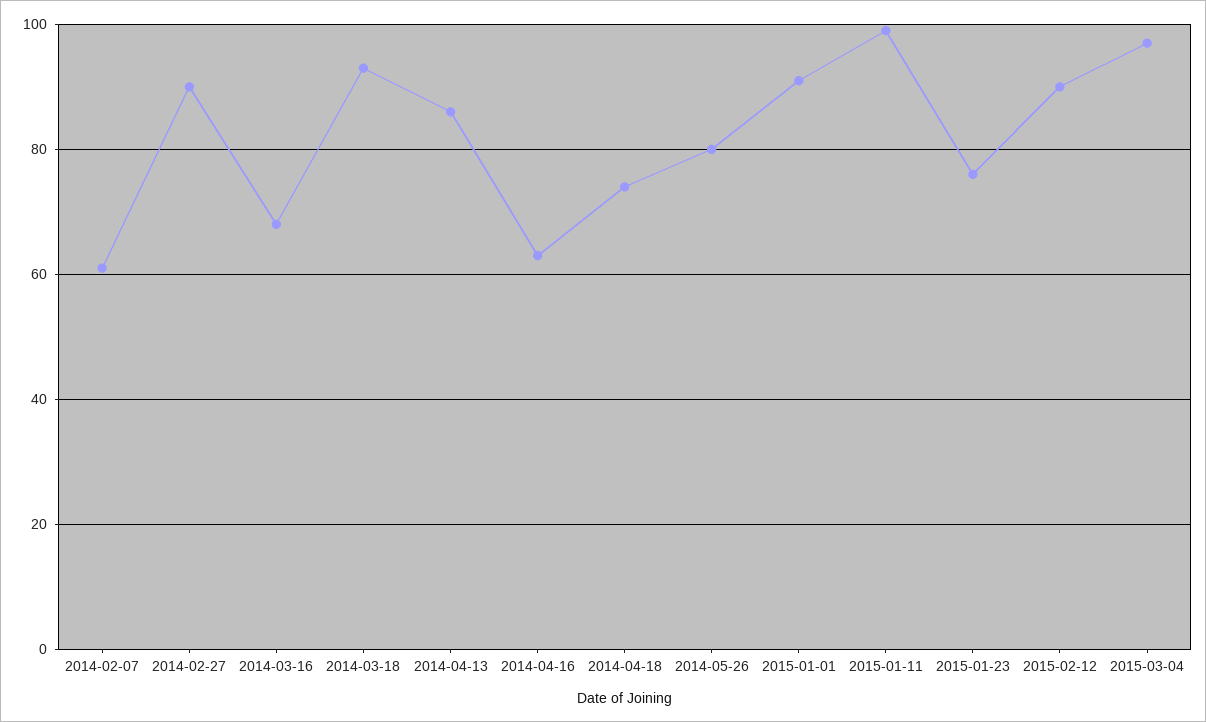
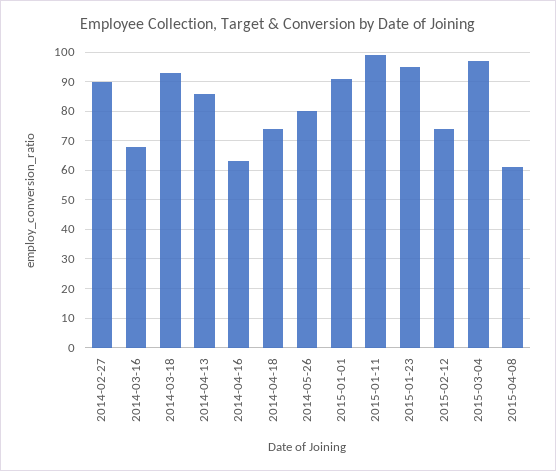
2014-02-07: 60 -> none
2015-01-23: 75 -> 95
2015-02-12: 90 -> 75
2015-04-08: none -> 60

